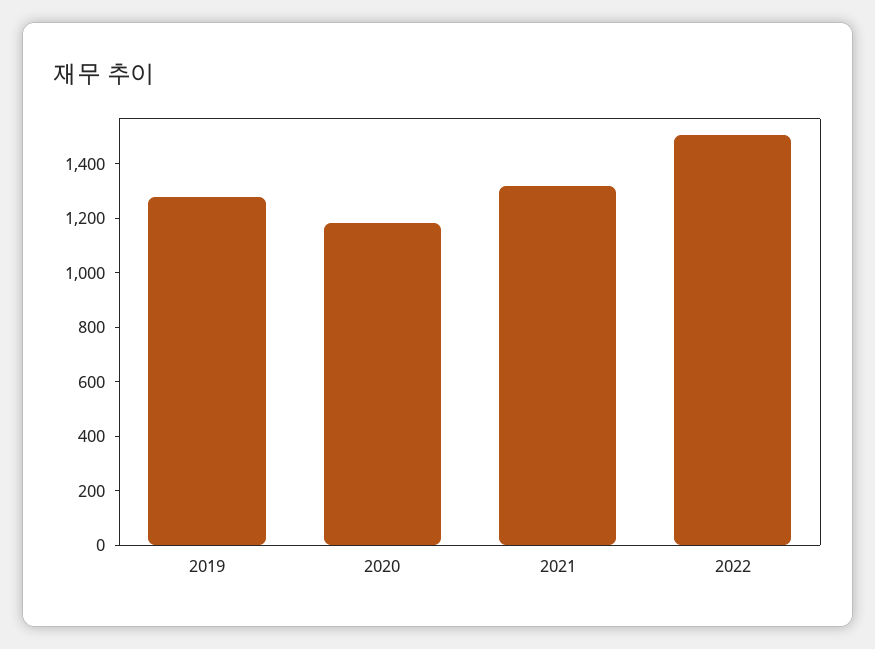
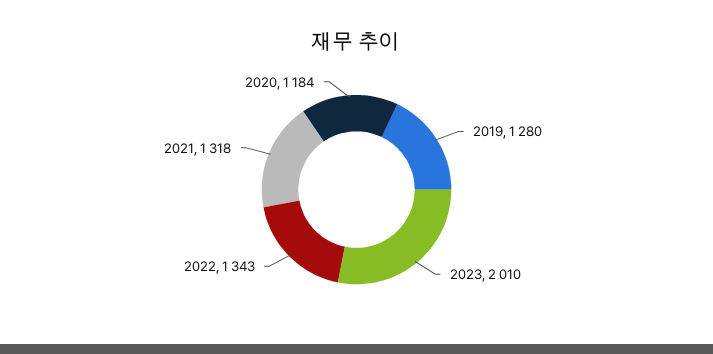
2022: 1500 -> 1343
2023: none -> 2010

